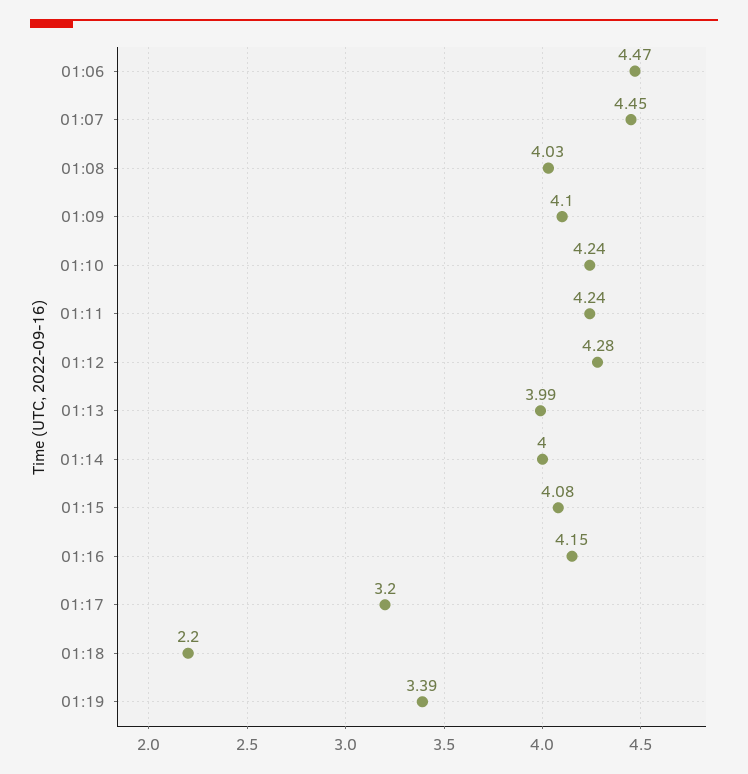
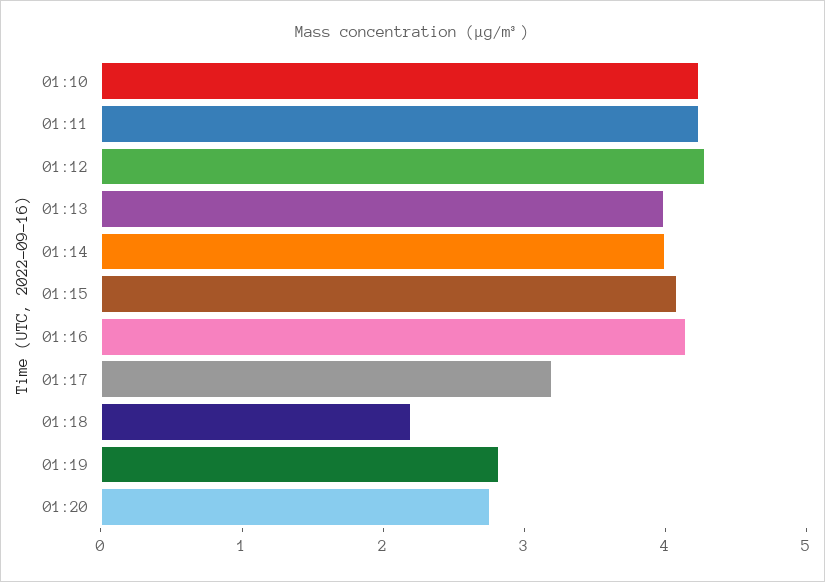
01:06: 4.47 -> none
01:07: 4.45 -> none
01:08: 4.03 -> none
01:09: 4.1 -> none
01:19: 3.39 -> 2.8
01:20: none -> 2.8

